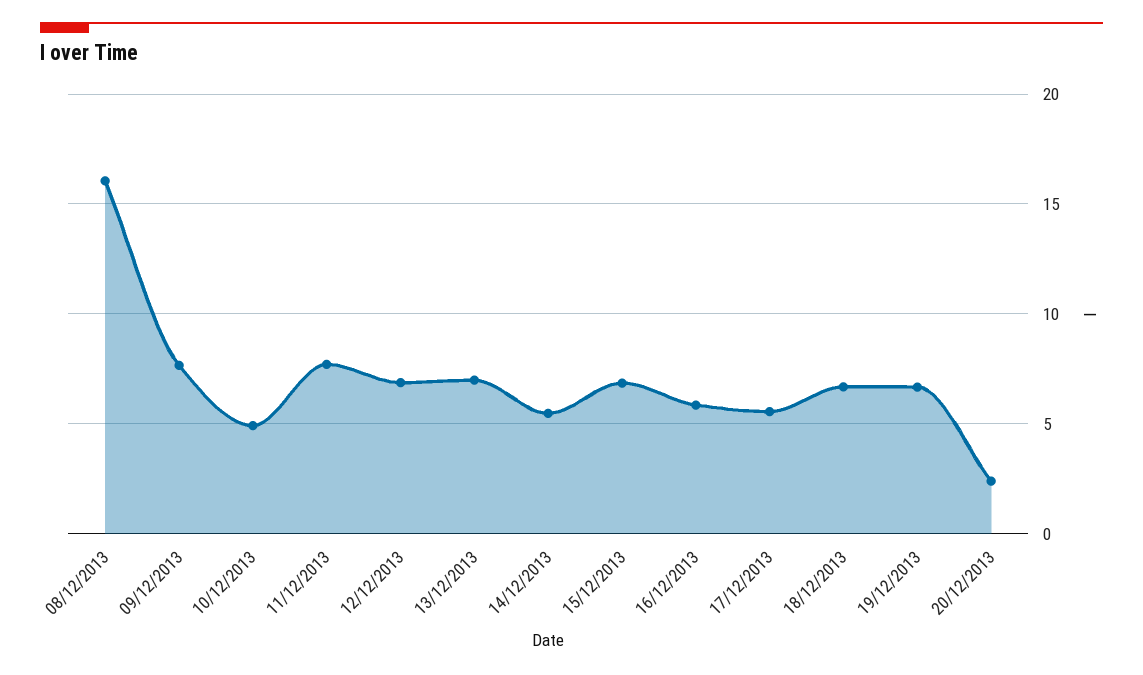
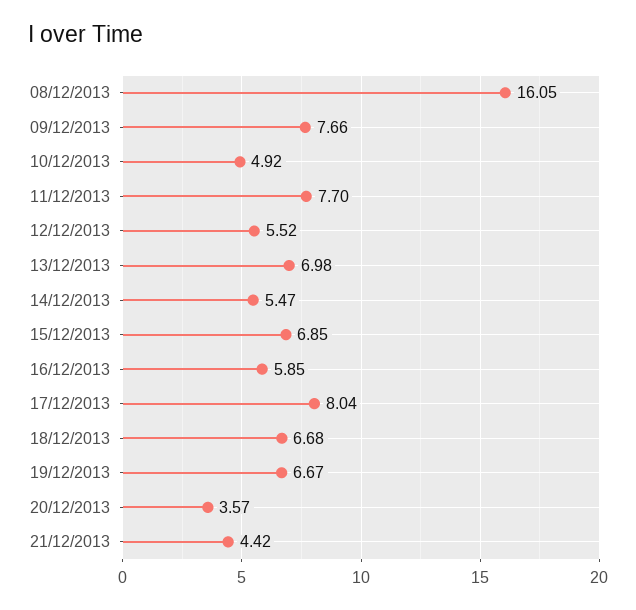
12/12/2013: 7 -> 5.52
17/12/2013: 5.5 -> 8.04
20/12/2013: 2.5 -> 3.57
21/12/2013: none -> 4.42

